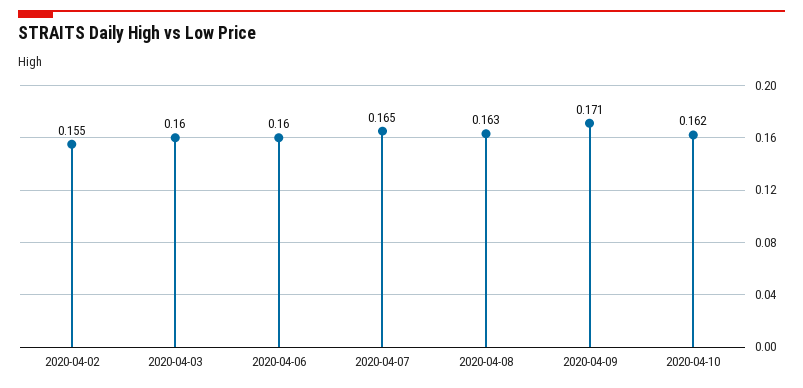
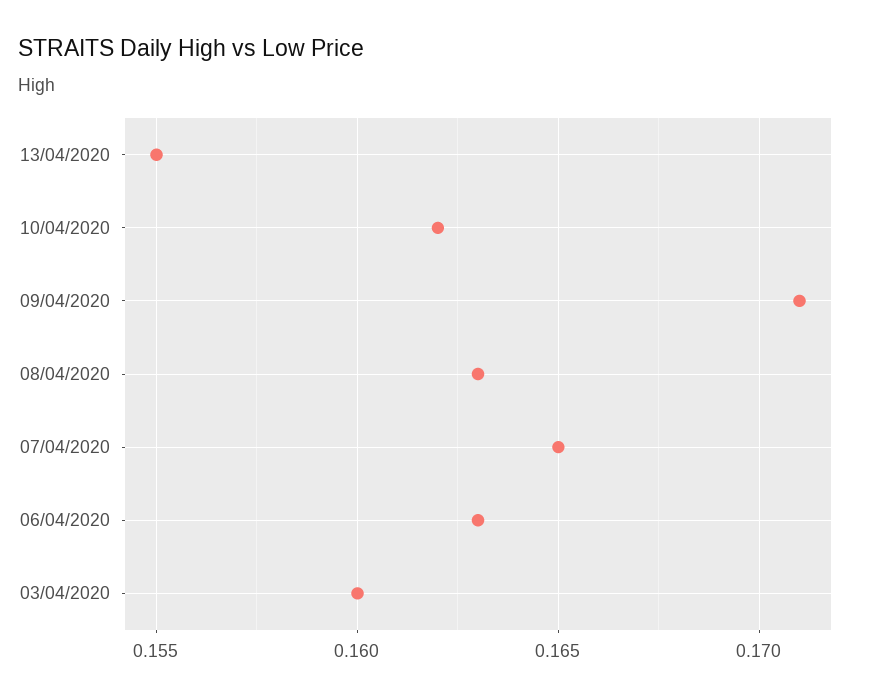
2020-04-02: 0.155 -> none
2020-04-06: 0.16 -> 0.163
13/04/2020: none -> 0.155

